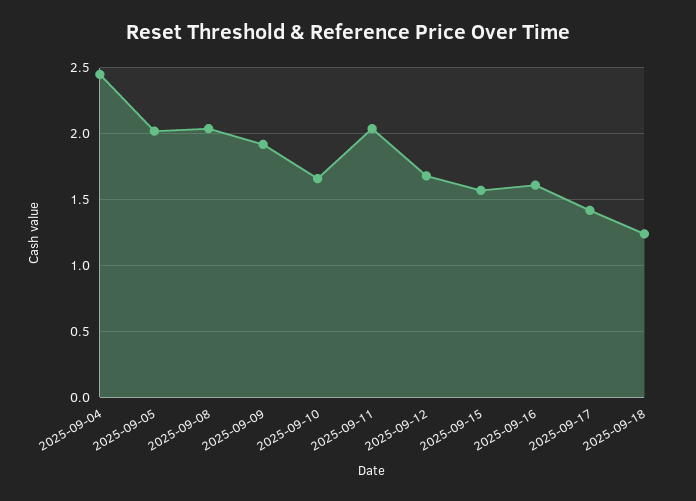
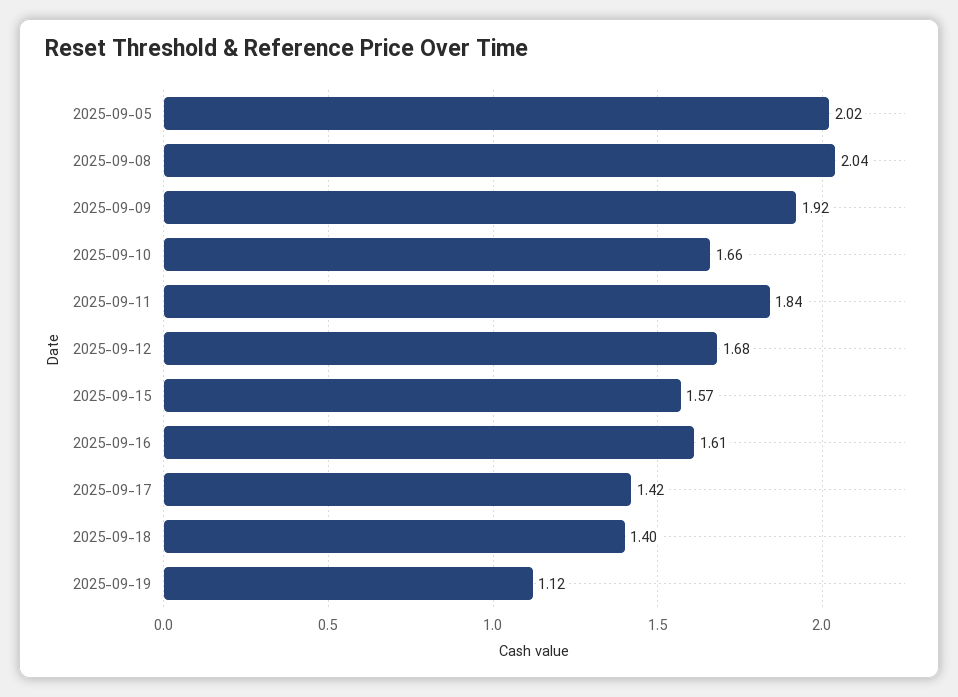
2025-09-04: 2.45 -> none
2025-09-11: 2.05 -> 1.84
2025-09-18: 1.25 -> 1.4
2025-09-19: none -> 1.12

